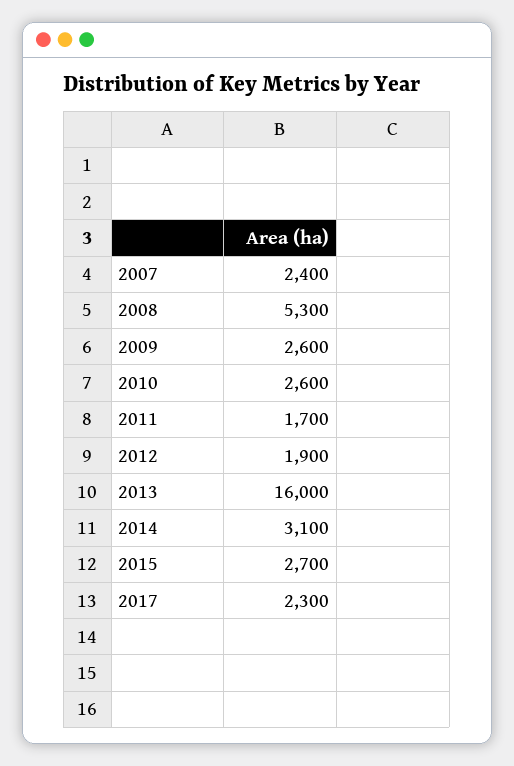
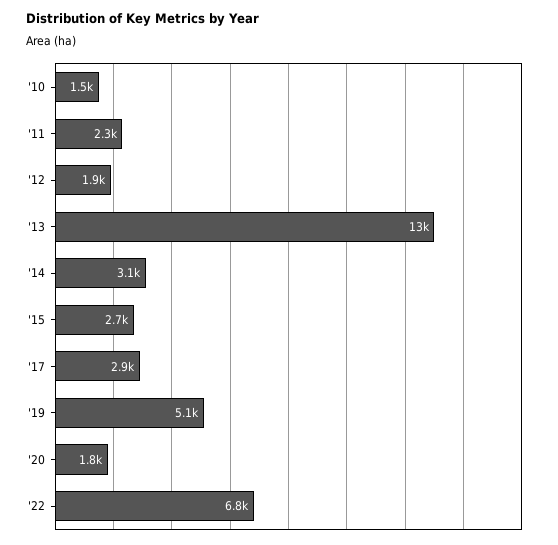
2007: 2400 -> none
2008: 5300 -> none
2009: 2600 -> none
2010: 2600 -> 1500
2011: 1700 -> 2300
2013: 16000 -> 13000
2017: 2300 -> 2900
'19: none -> 5100
'20: none -> 1800
'22: none -> 6800

